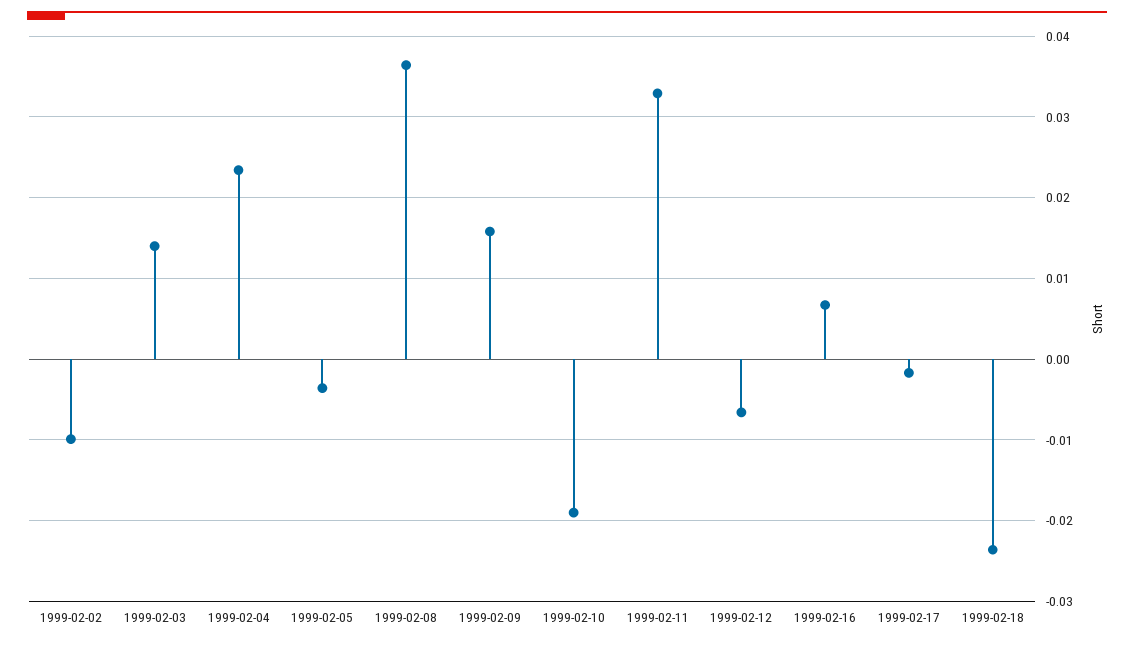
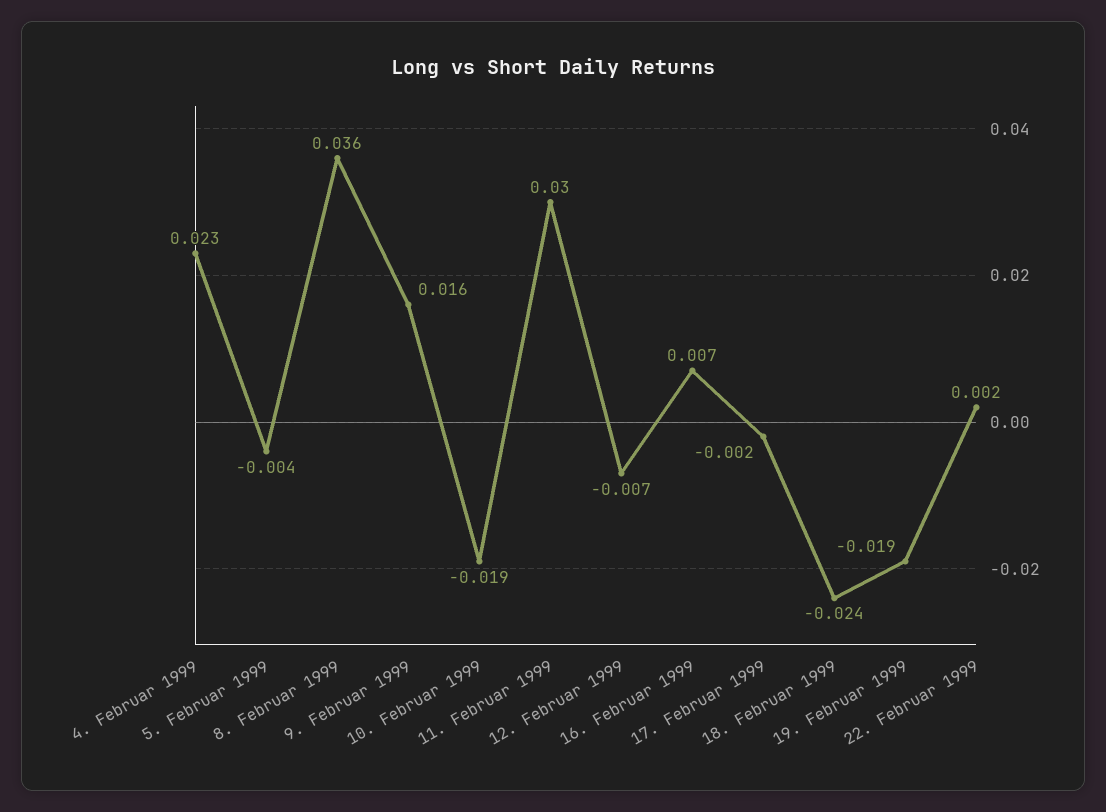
1999-02-02: -0.01 -> none
1999-02-03: 0.014 -> none
1999-02-11: 0.033 -> 0.03
19. Februar 1999: none -> -0.019
22. Februar 1999: none -> 0.002

